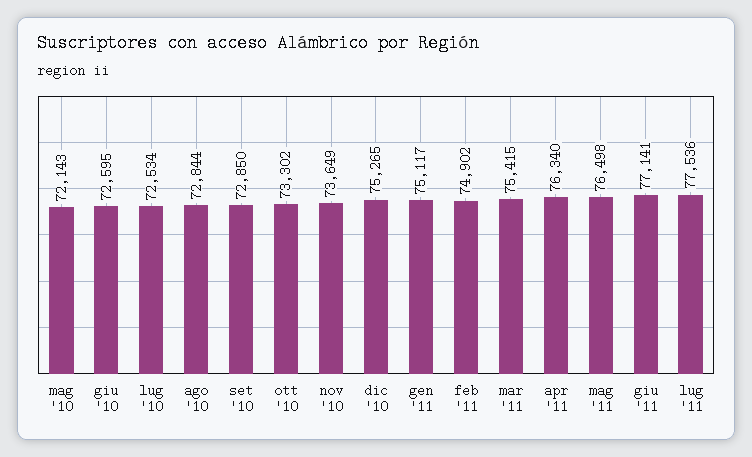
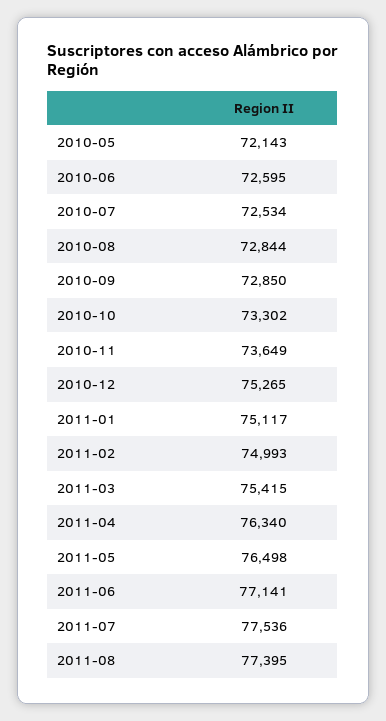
feb '11: 74902 -> 74993
2011-08: none -> 77395

